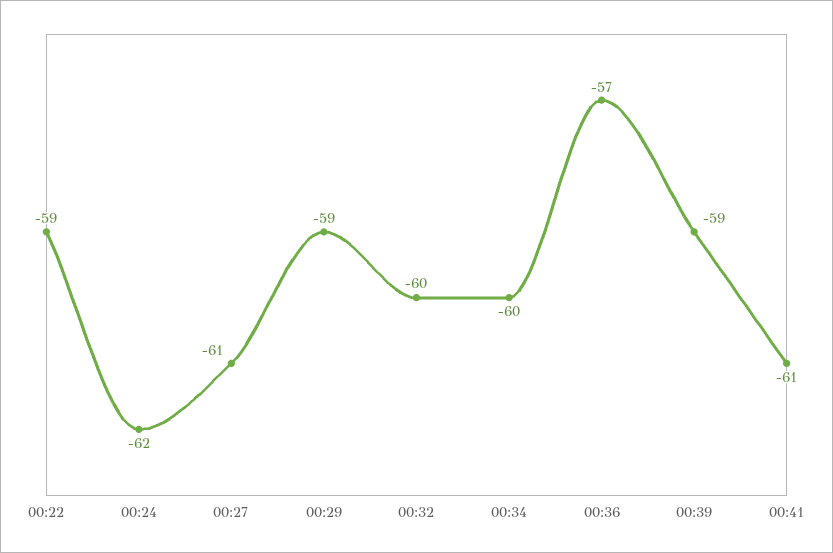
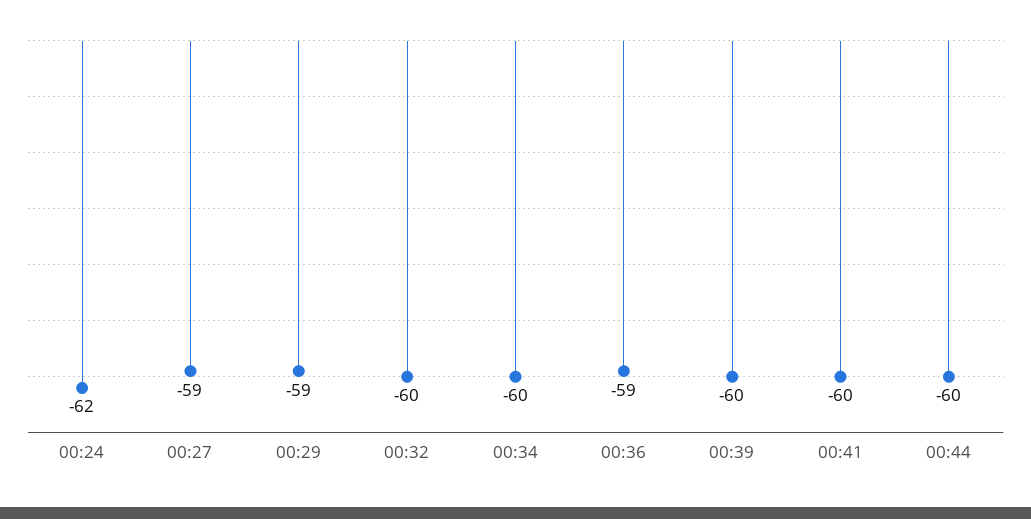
00:22: -59 -> none
00:27: -61 -> -59
00:36: -57 -> -59
00:39: -59 -> -60
00:41: -61 -> -60
00:44: none -> -60

